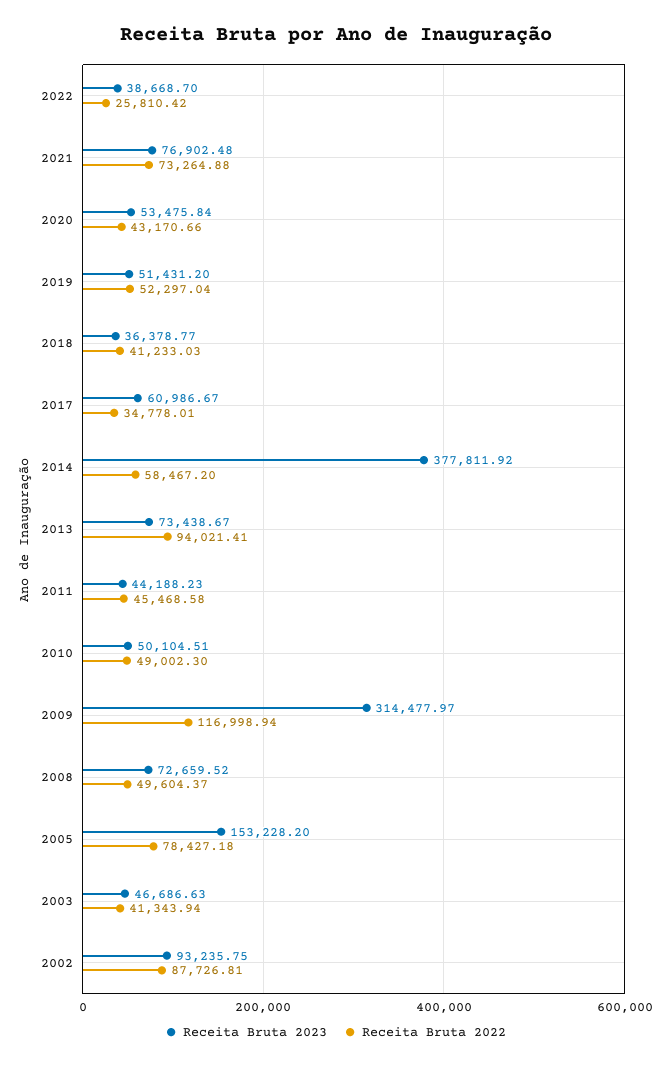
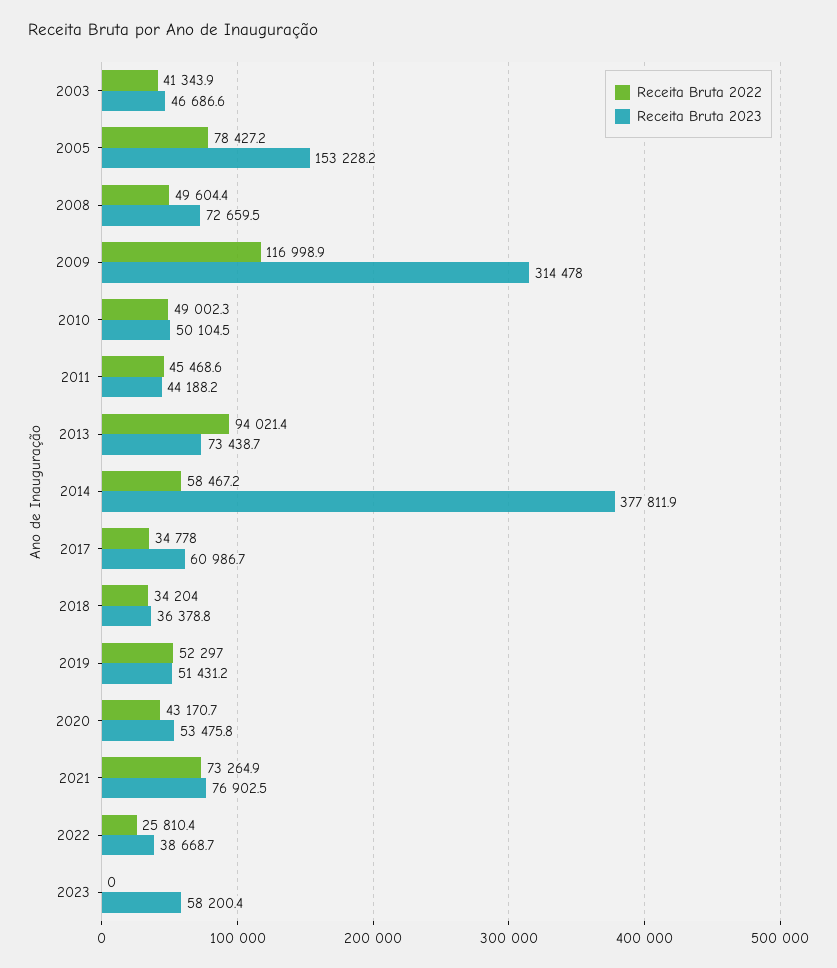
Receita Bruta 2022, 2018: 41233.03 -> 34204
Receita Bruta 2023, 2002: 93235.75 -> none
Receita Bruta 2022, 2002: 87726.81 -> none
Receita Bruta 2022, 2023: none -> 0
Receita Bruta 2023, 2023: none -> 58200.4

